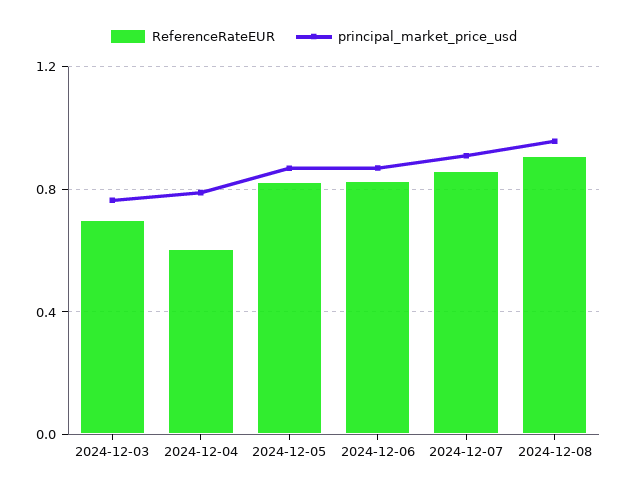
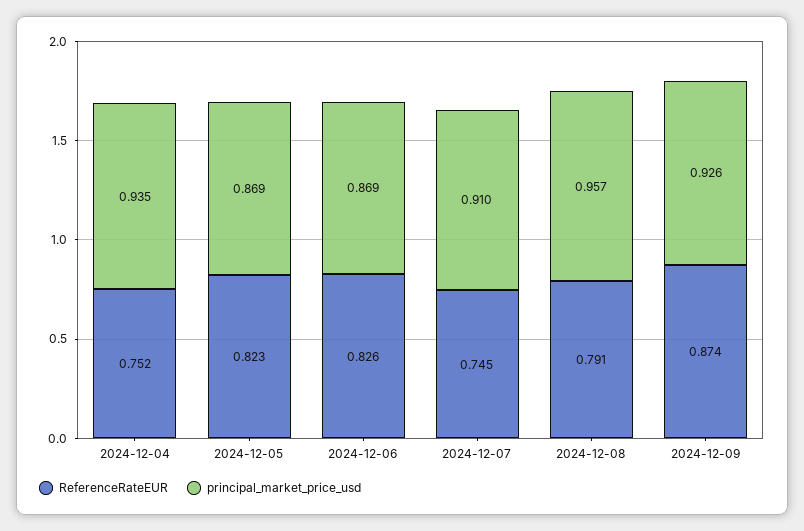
ReferenceRateEUR, 2024-12-03: 0.7 -> none
principal_market_price_usd, 2024-12-03: 0.75 -> none
ReferenceRateEUR, 2024-12-04: 0.6 -> 0.752
principal_market_price_usd, 2024-12-04: 0.8 -> 0.935
ReferenceRateEUR, 2024-12-07: 0.85 -> 0.745
ReferenceRateEUR, 2024-12-08: 0.9 -> 0.791
ReferenceRateEUR, 2024-12-09: none -> 0.874
principal_market_price_usd, 2024-12-09: none -> 0.926

